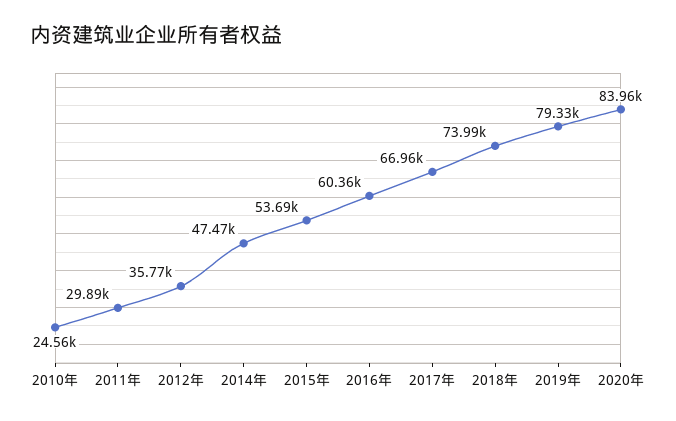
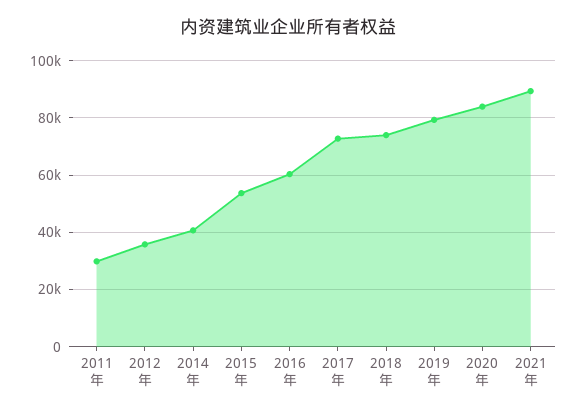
2010年: 24560 -> none
2014年: 47470 -> 40000
2017年: 66960 -> 72500
2021年: none -> 90000

